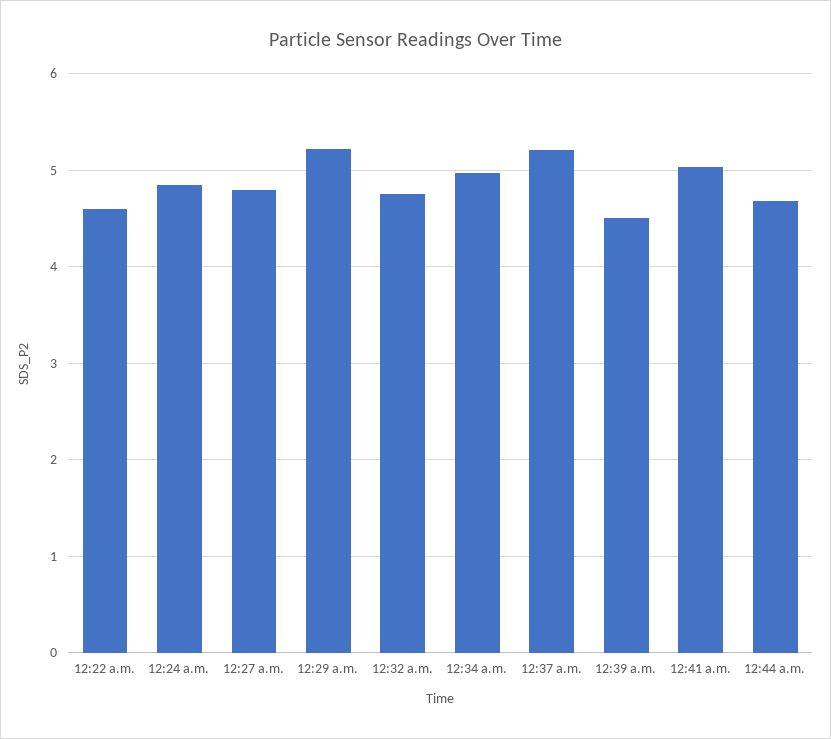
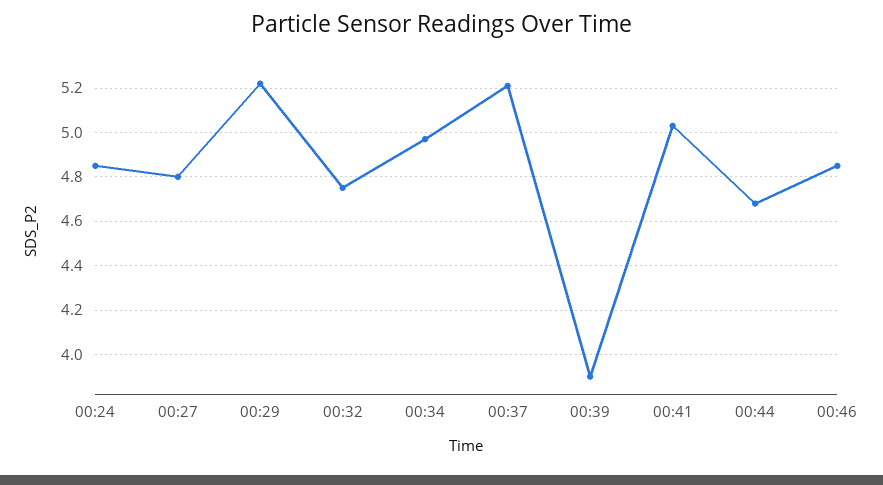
12:22 a.m.: 4.6 -> none
12:39 a.m.: 4.5 -> 3.9
00:46: none -> 4.85

